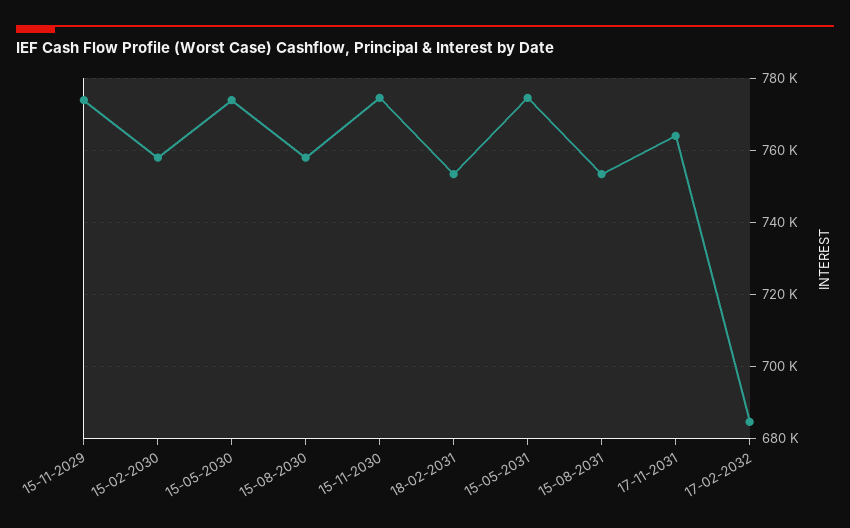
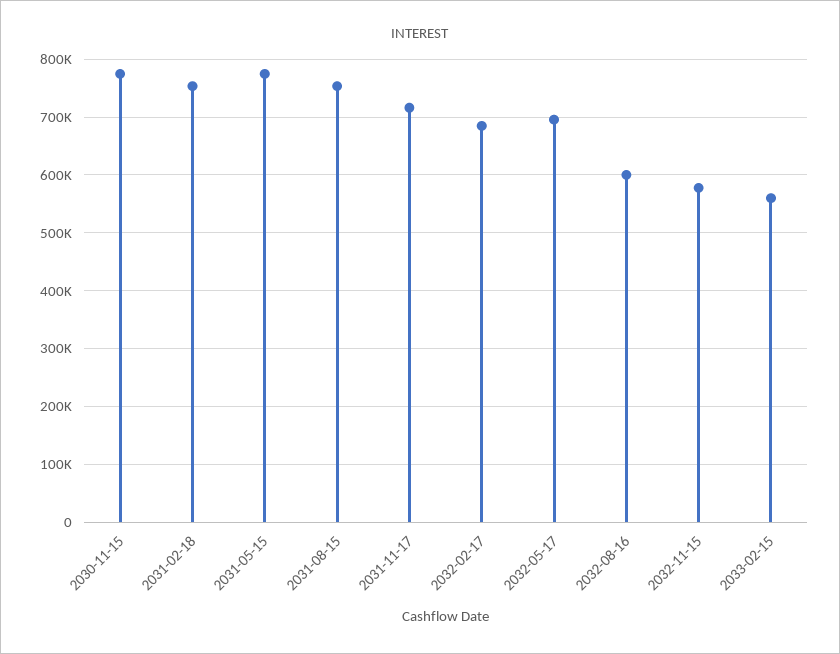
15-11-2029: 774000 -> none
15-02-2030: 758000 -> none
15-05-2030: 774000 -> none
15-08-2030: 758000 -> none
17-11-2031: 764000 -> 720000
2032-05-17: none -> 700000
2032-08-16: none -> 600000
2032-11-15: none -> 580000
2033-02-15: none -> 560000

